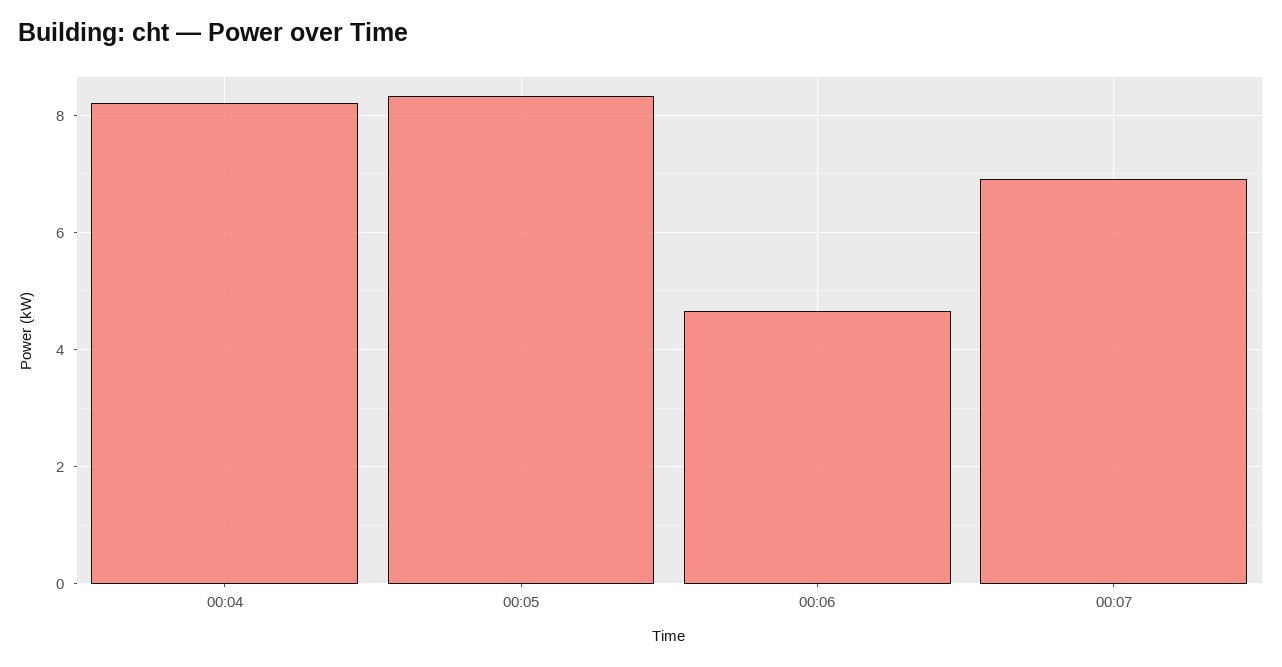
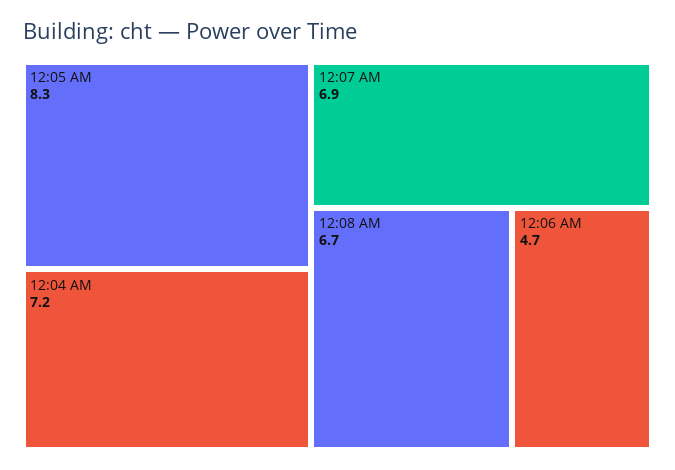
00:04: 8.2 -> 7.2
12:08 AM: none -> 6.7

